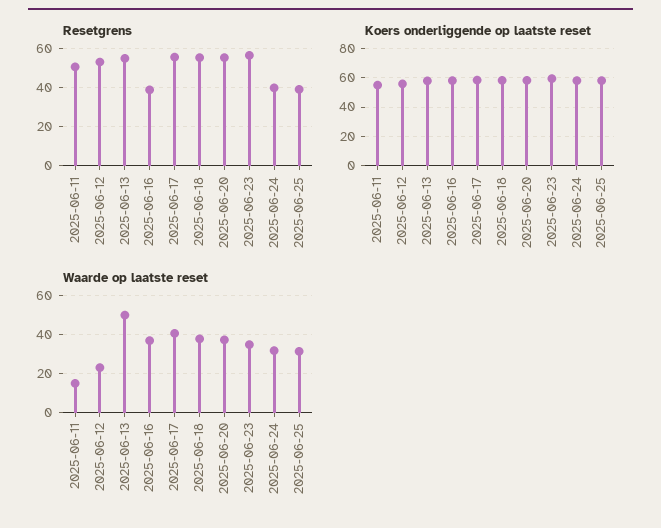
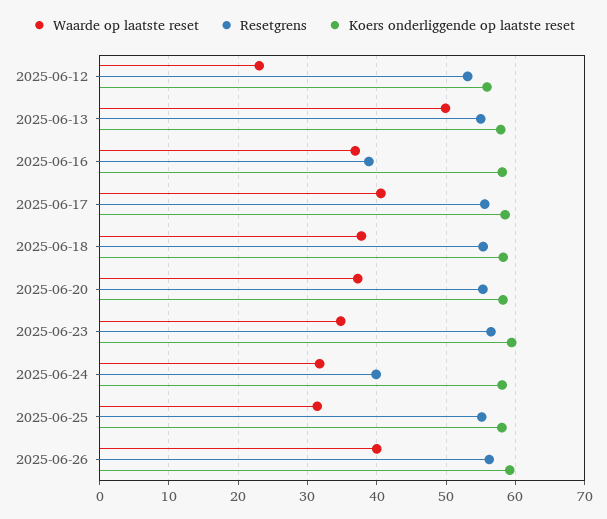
Resetgrens, 2025-06-11: 50 -> none
Resetgrens, 2025-06-25: 40 -> 55
Koers onderliggende op laatste reset, 2025-06-11: 55 -> none
Waarde op laatste reset, 2025-06-11: 15 -> none
Waarde op laatste reset, 2025-06-26: none -> 40
Resetgrens, 2025-06-26: none -> 56
Koers onderliggende op laatste reset, 2025-06-26: none -> 59

